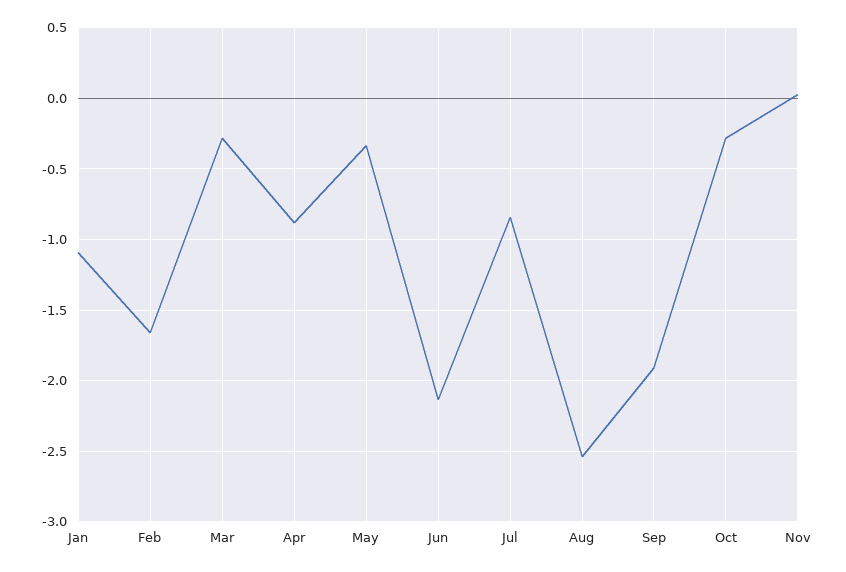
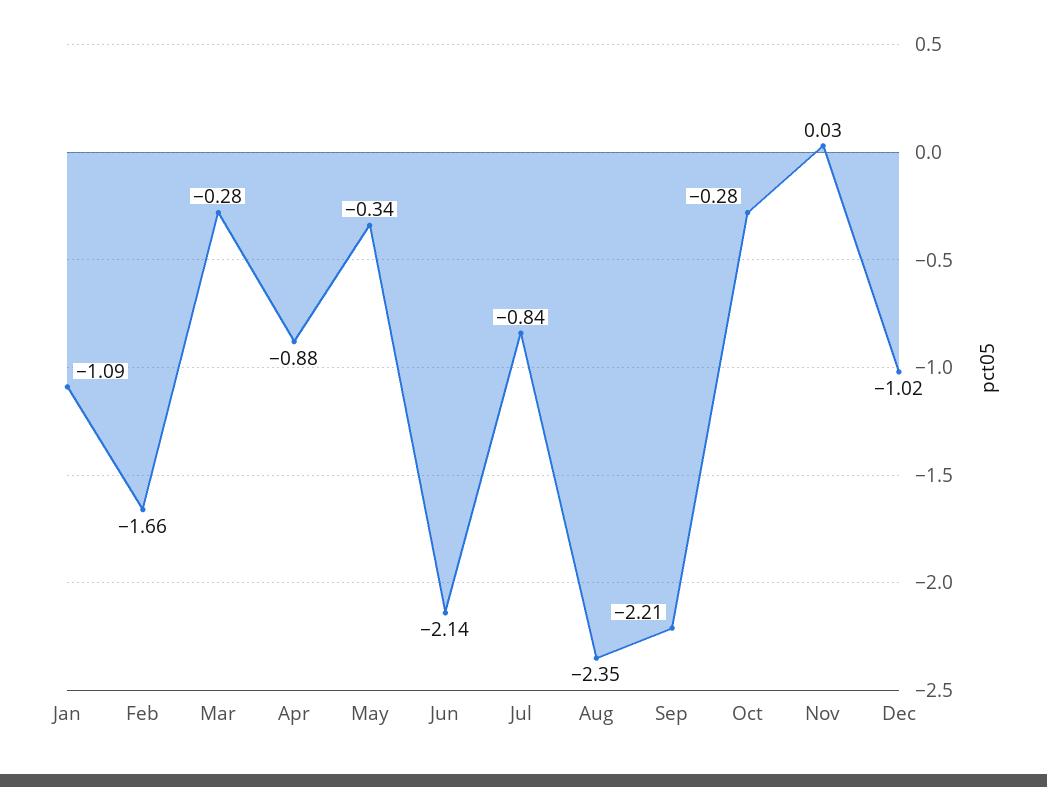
Aug: -2.55 -> -2.35
Sep: -1.9 -> -2.21
Dec: none -> -1.02

